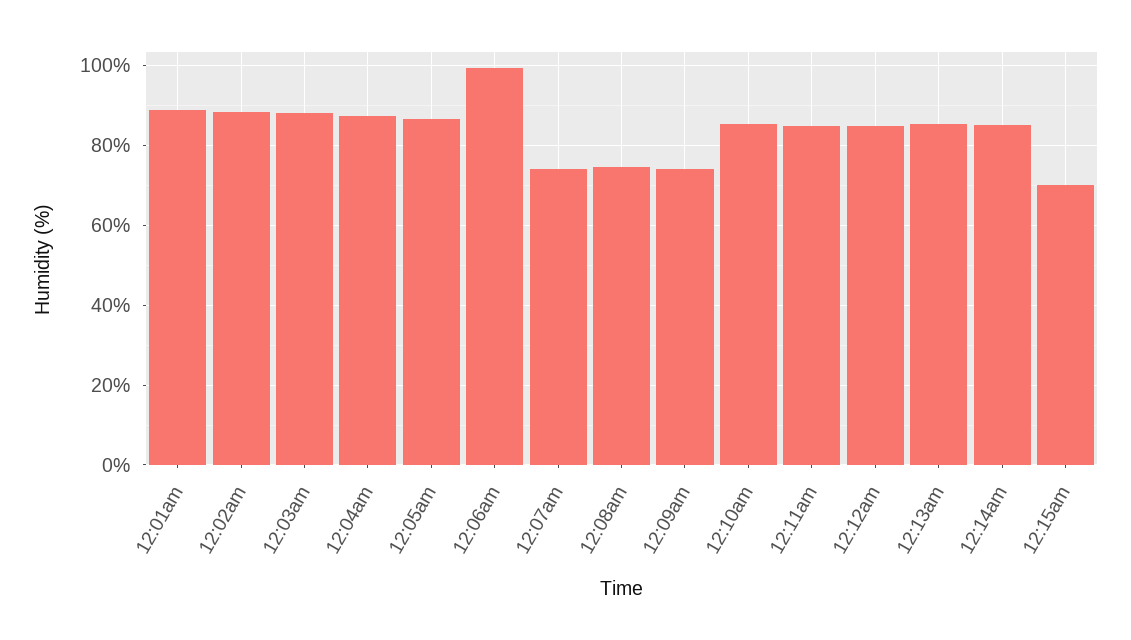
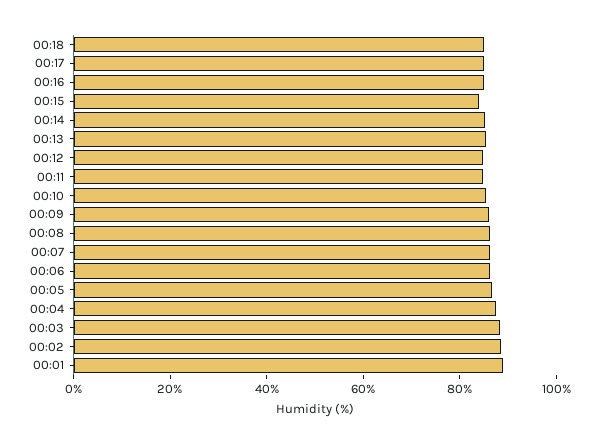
12:06am: 100 -> 85
12:07am: 74 -> 85
12:08am: 74 -> 85
12:09am: 74 -> 85
12:15am: 70 -> 85
00:18: none -> 85
00:17: none -> 85
00:16: none -> 85

